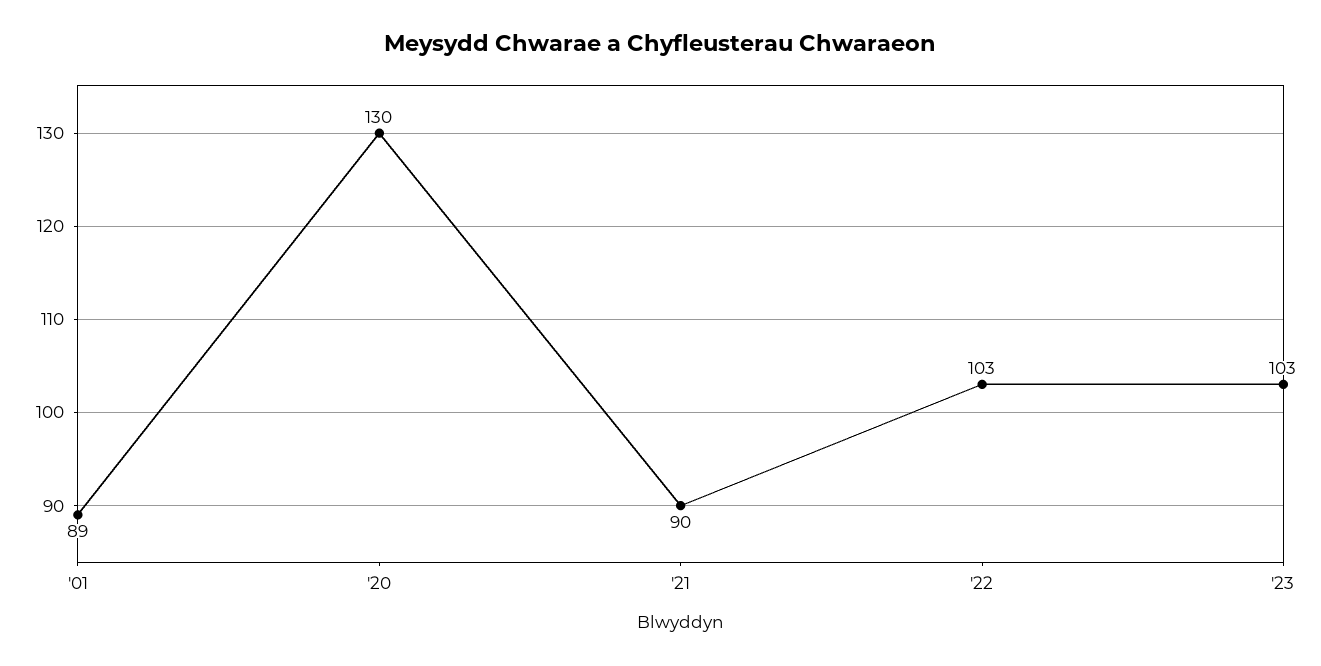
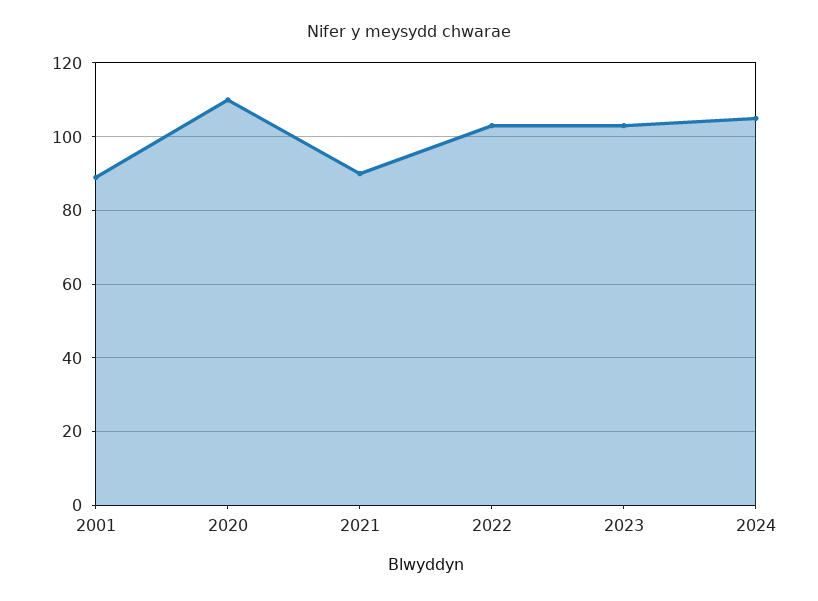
'20: 130 -> 110
2024: none -> 105

